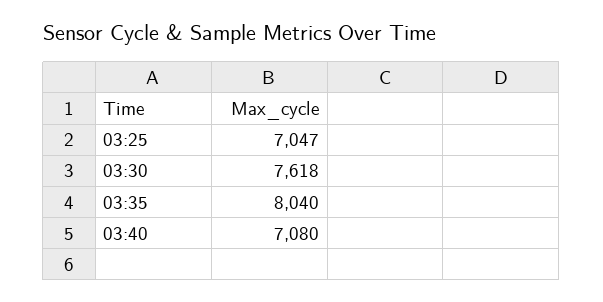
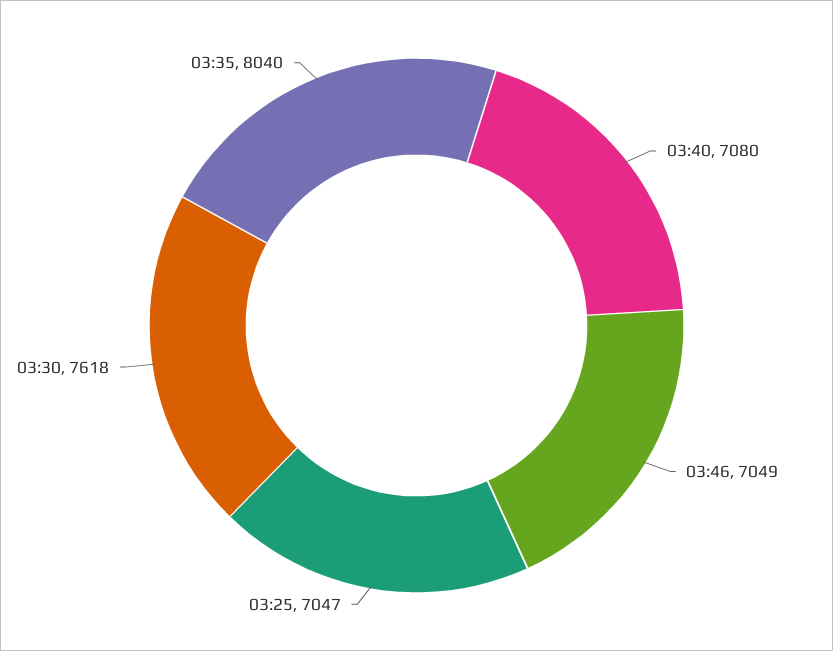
03:46: none -> 7049

